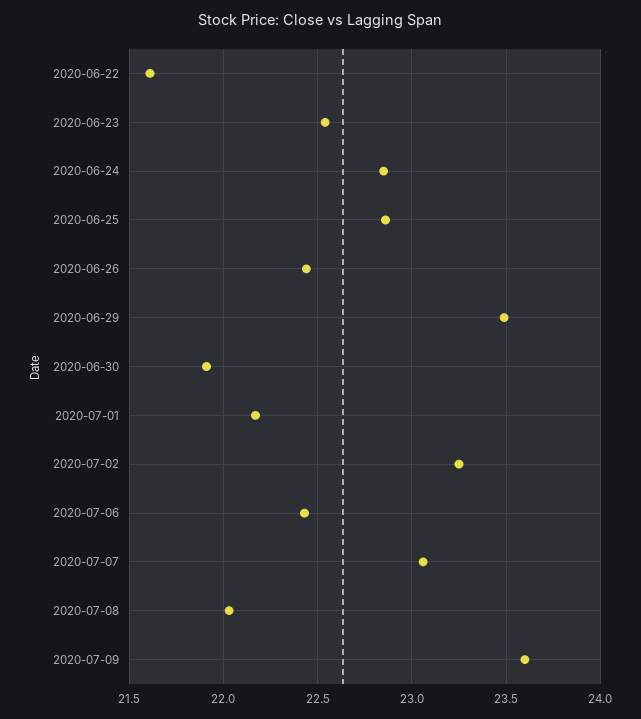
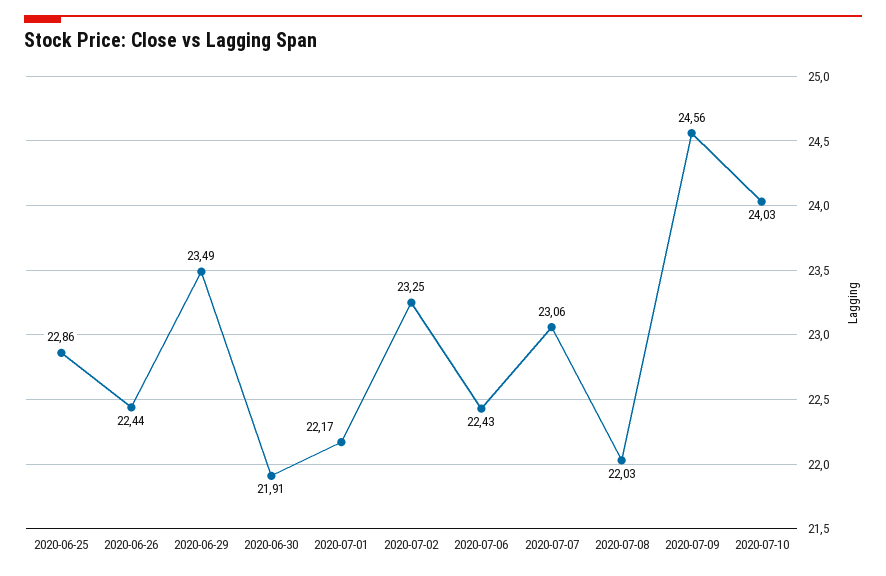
2020-06-22: 21.6 -> none
2020-06-23: 22.55 -> none
2020-06-24: 22.85 -> none
2020-07-09: 23.6 -> 24.56
2020-07-10: none -> 24.03

